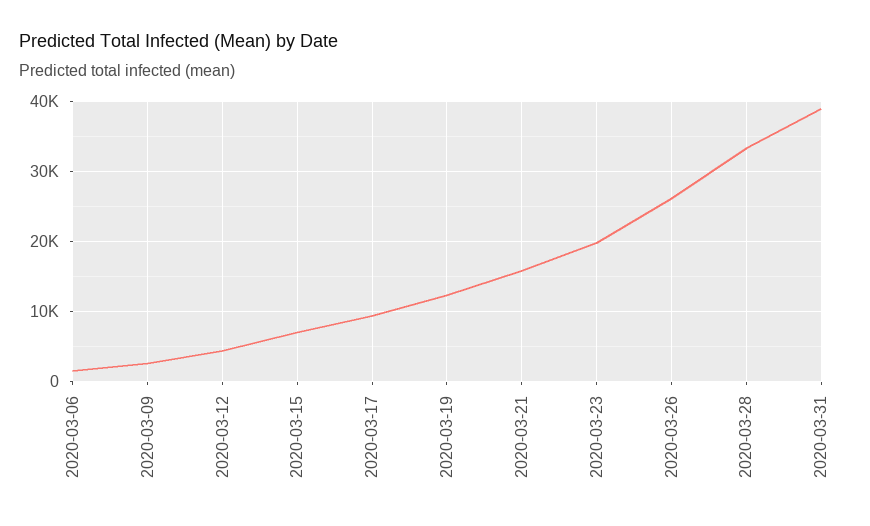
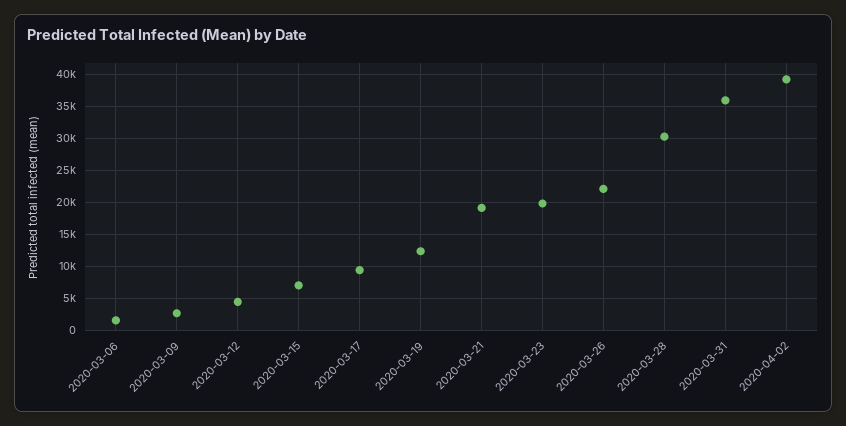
2020-03-21: 16000 -> 19000
2020-03-26: 26000 -> 22000
2020-03-28: 33000 -> 30000
2020-03-31: 39000 -> 36000
2020-04-02: none -> 39000

